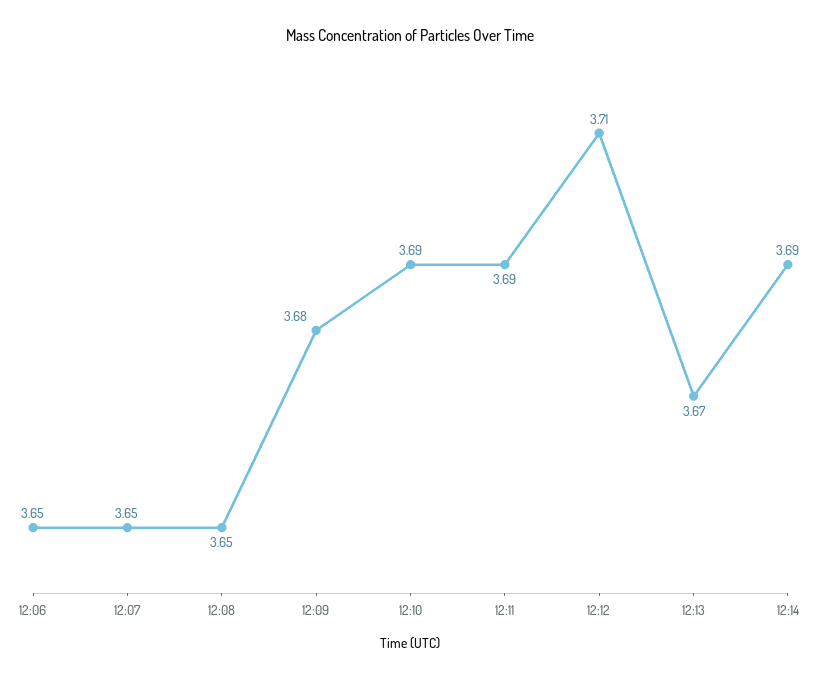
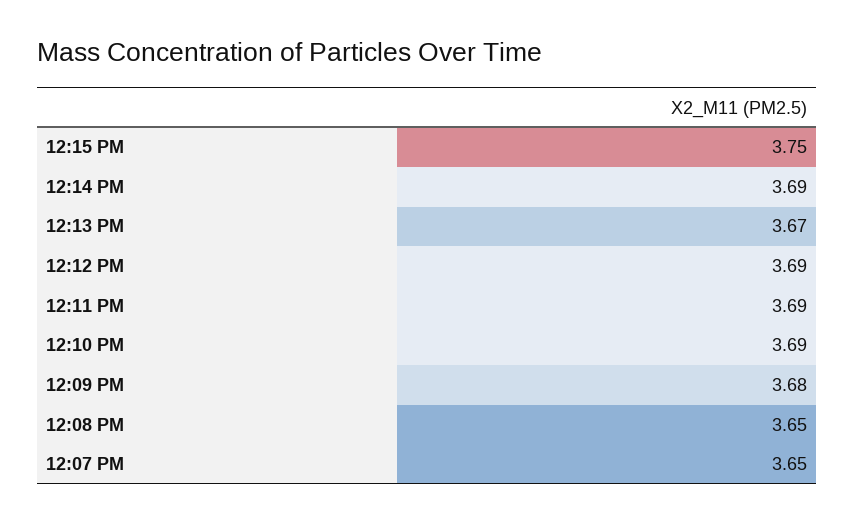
12:06: 3.65 -> none
12:12: 3.71 -> 3.69
12:15 PM: none -> 3.75

